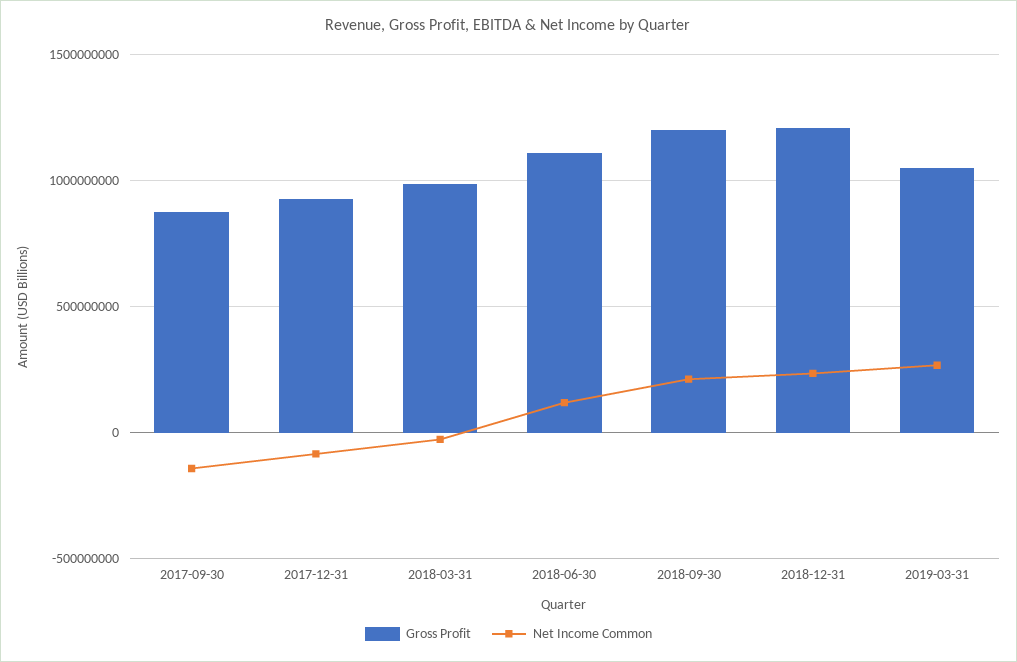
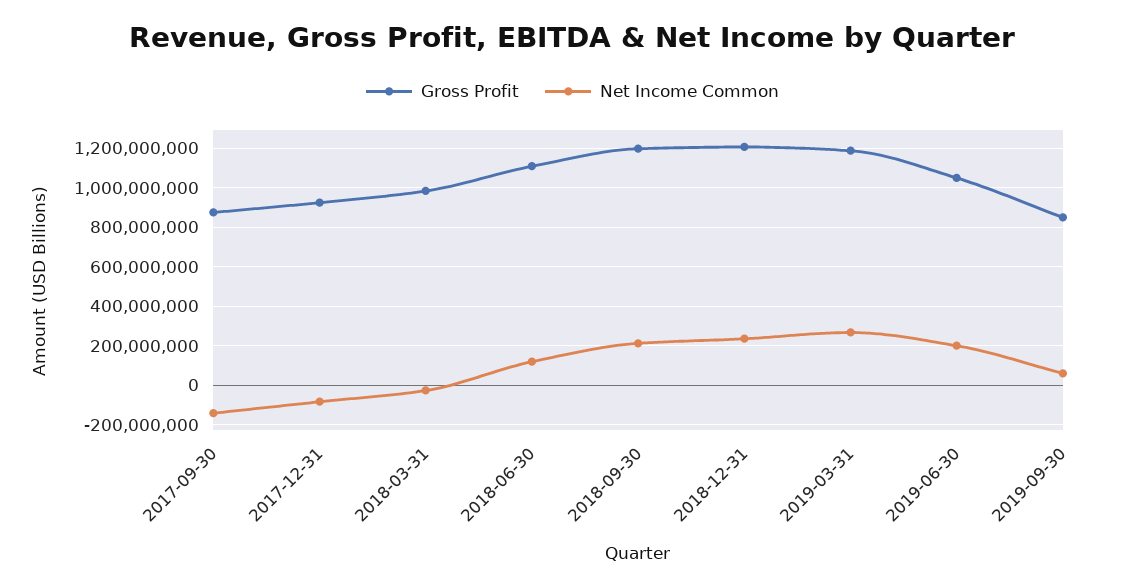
Gross Profit, 2019-03-31: 1050000000 -> 1200000000
Gross Profit, 2019-06-30: none -> 1050000000
Net Income Common, 2019-06-30: none -> 200000000
Gross Profit, 2019-09-30: none -> 850000000
Net Income Common, 2019-09-30: none -> 50000000

